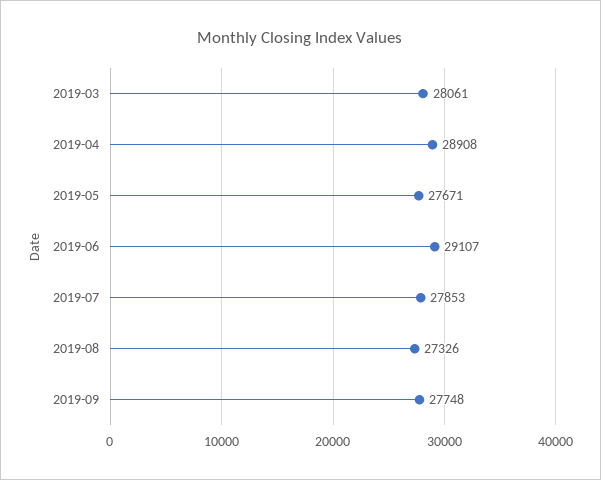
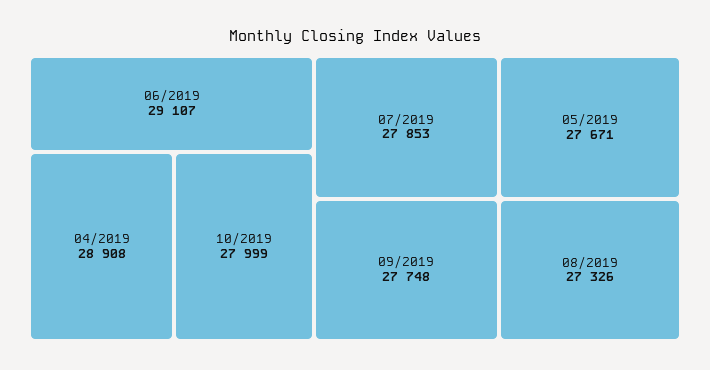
2019-03: 28061 -> none
10/2019: none -> 27999

